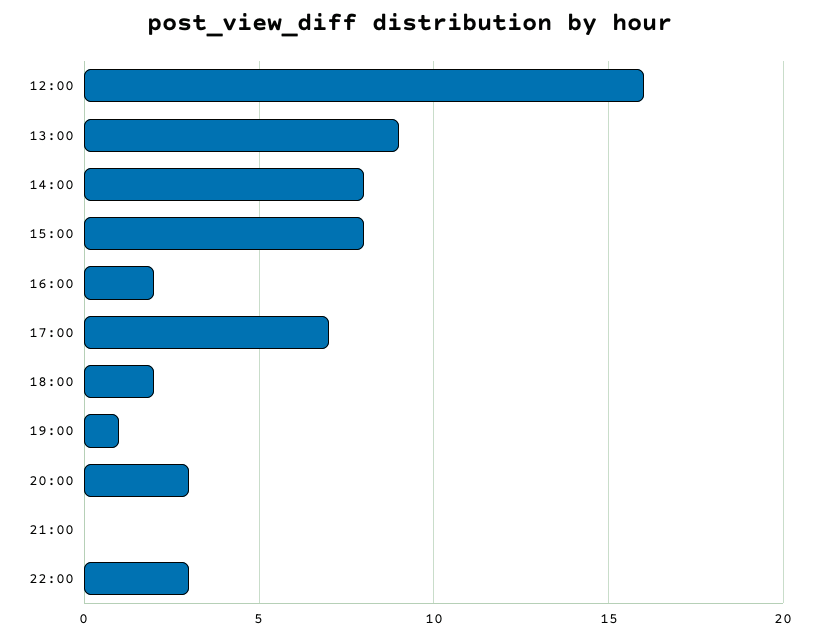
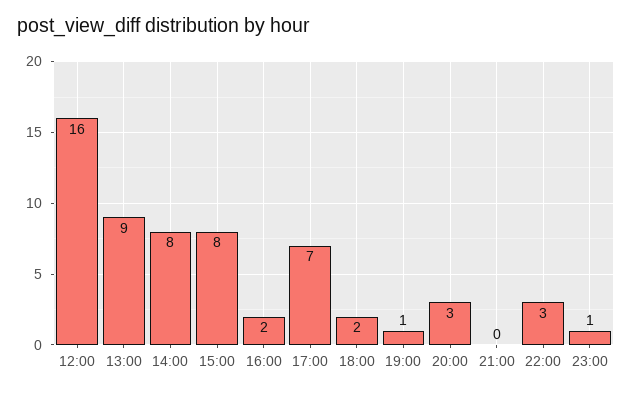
23:00: none -> 1

